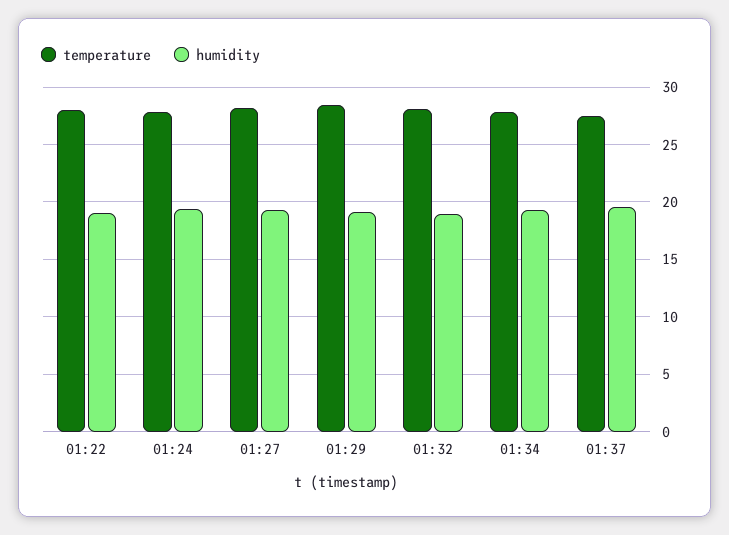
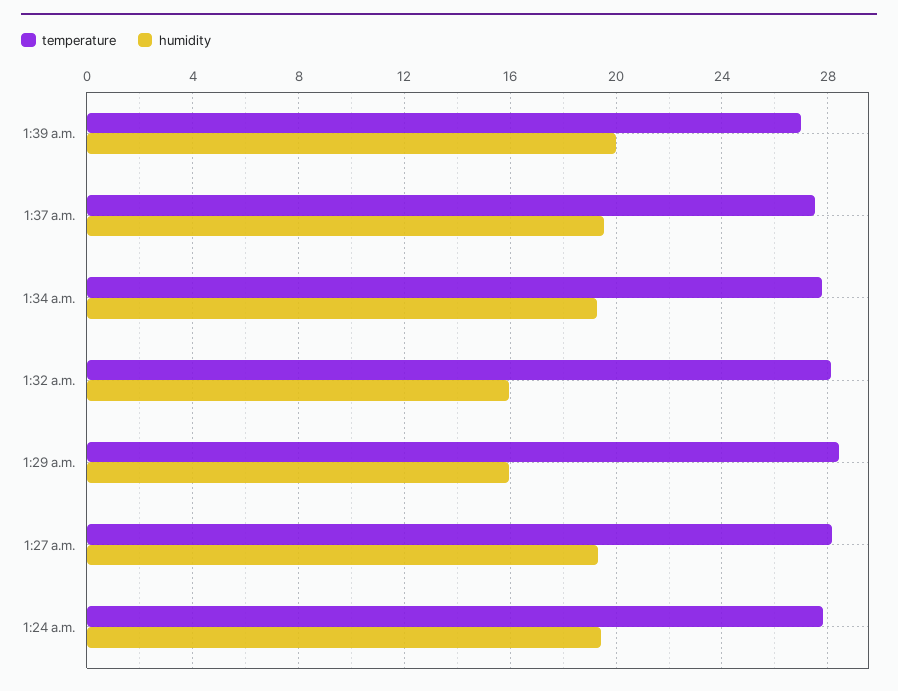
temperature, 01:22: 28 -> none
humidity, 01:22: 19 -> none
humidity, 01:29: 19 -> 16
humidity, 01:32: 19 -> 16
temperature, 1:39 a.m.: none -> 27
humidity, 1:39 a.m.: none -> 20

